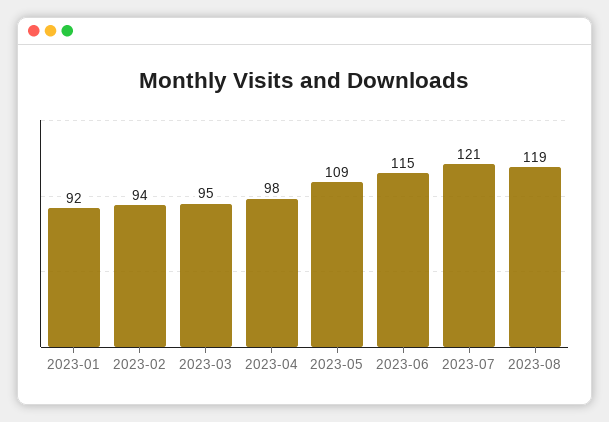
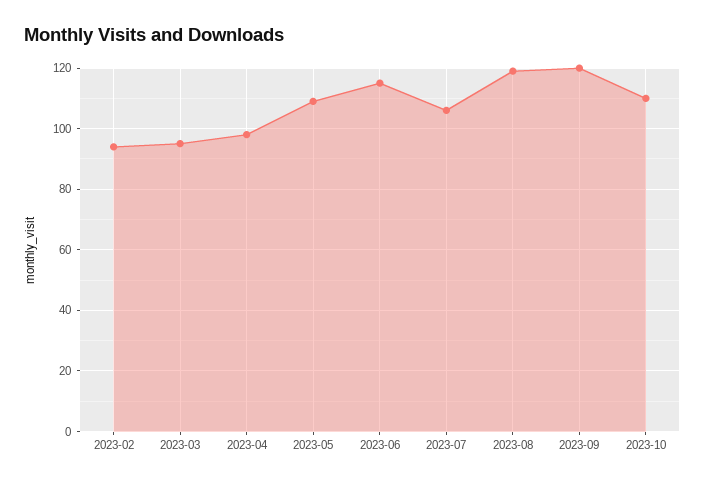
2023-01: 92 -> none
2023-07: 121 -> 105
2023-09: none -> 120
2023-10: none -> 110

